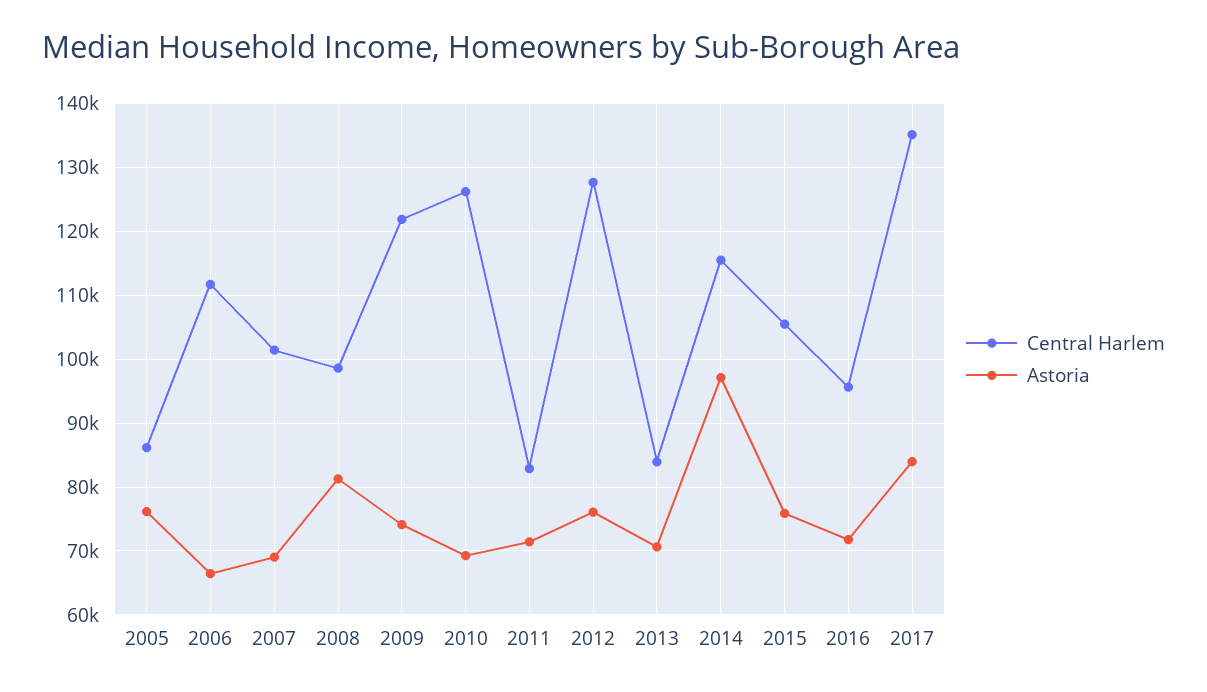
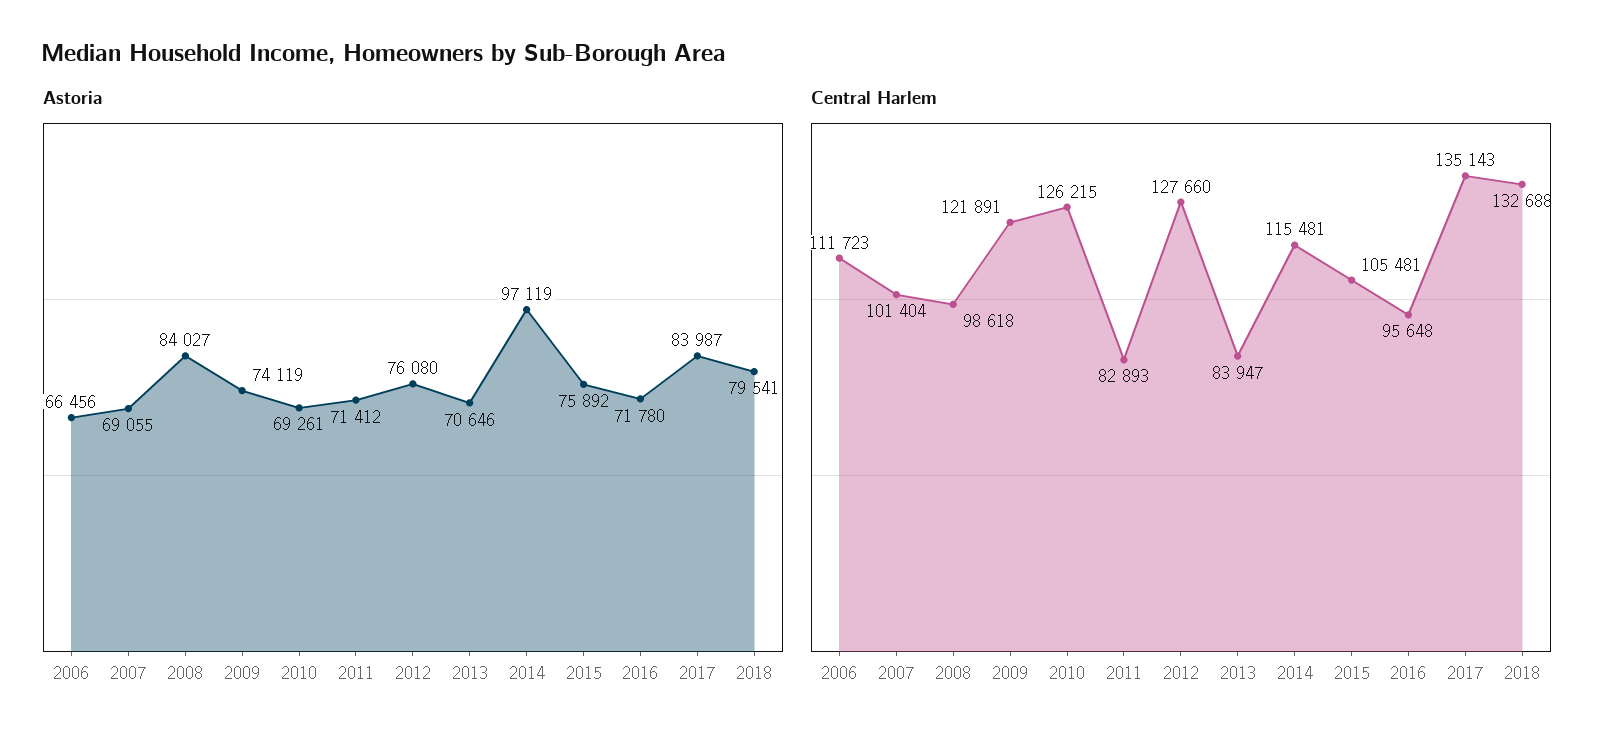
Central Harlem, 2005: 86000 -> none
Astoria, 2005: 76000 -> none
Astoria, 2008: 81000 -> 84027
Astoria, 2018: none -> 79541
Central Harlem, 2018: none -> 132688

